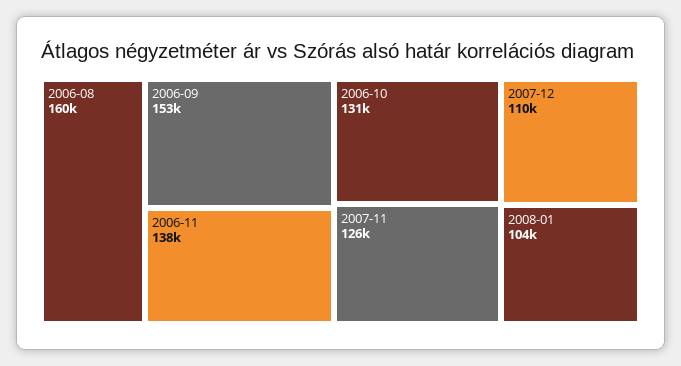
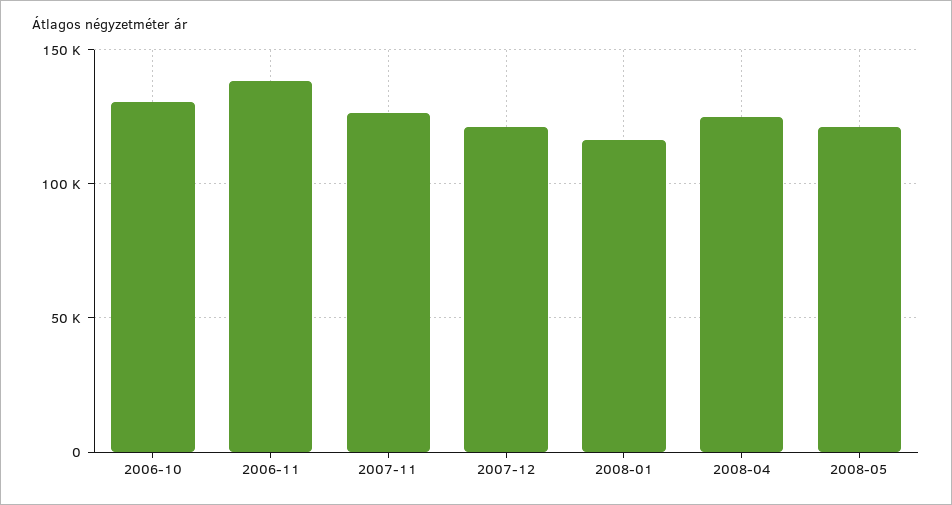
2006-08: 160000 -> none
2006-09: 153000 -> none
2007-12: 110000 -> 120000
2008-01: 104000 -> 115000
2008-04: none -> 125000
2008-05: none -> 120000

